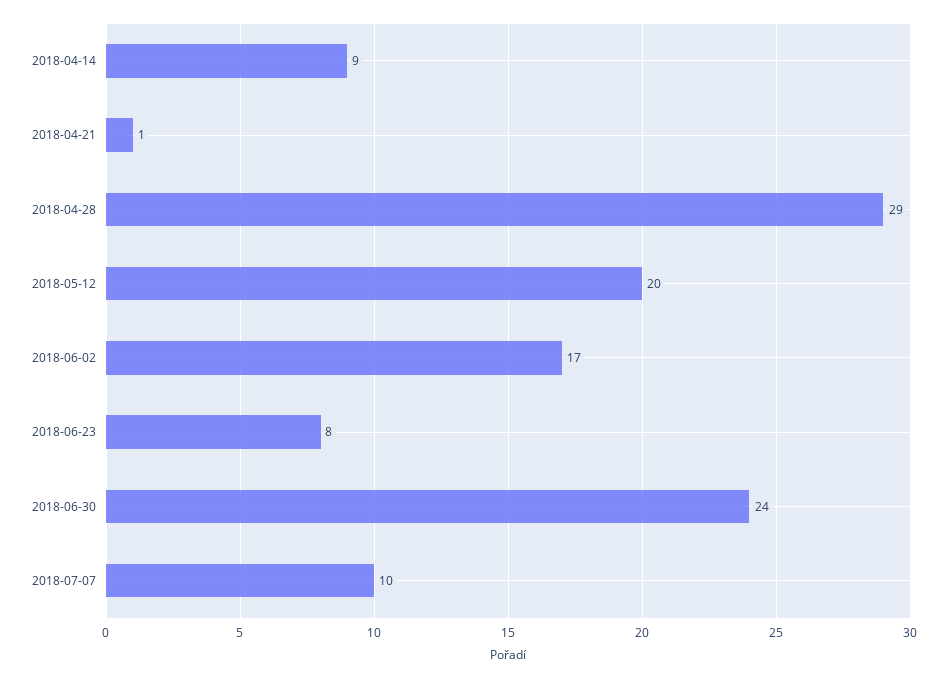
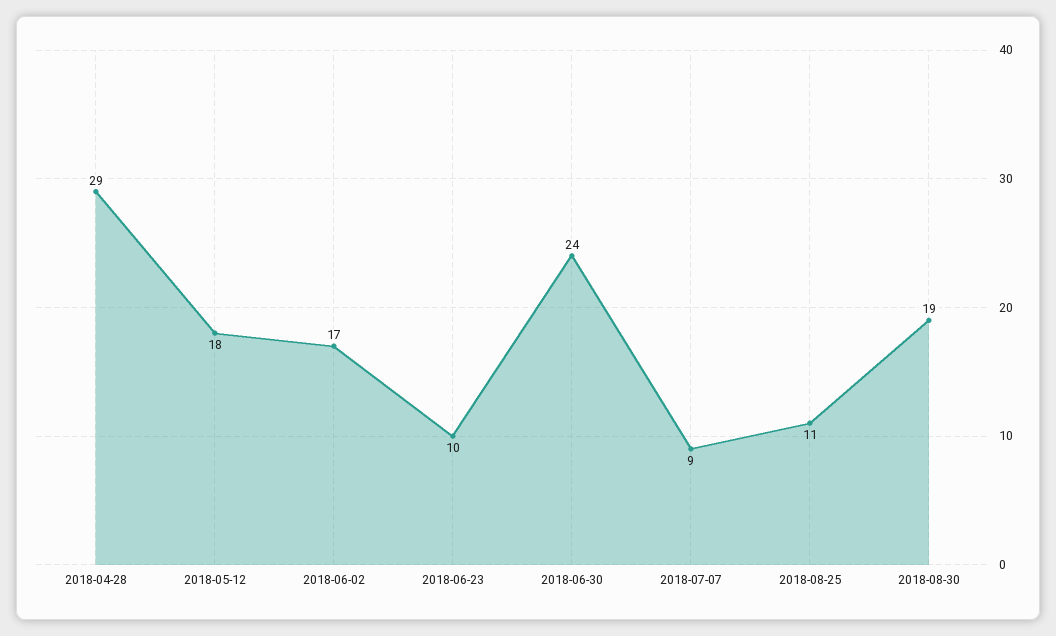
2018-04-14: 9 -> none
2018-04-21: 1 -> none
2018-05-12: 20 -> 18
2018-06-23: 8 -> 10
2018-07-07: 10 -> 9
2018-08-25: none -> 11
2018-08-30: none -> 19

